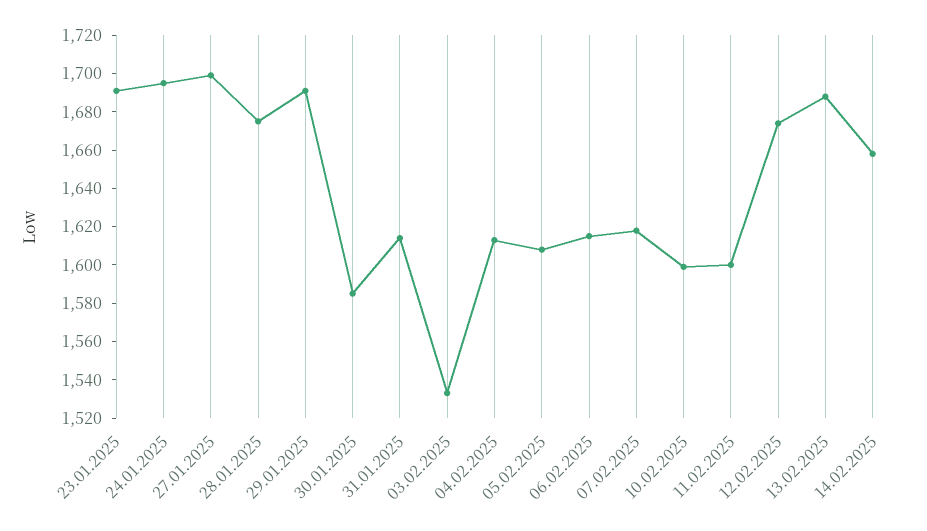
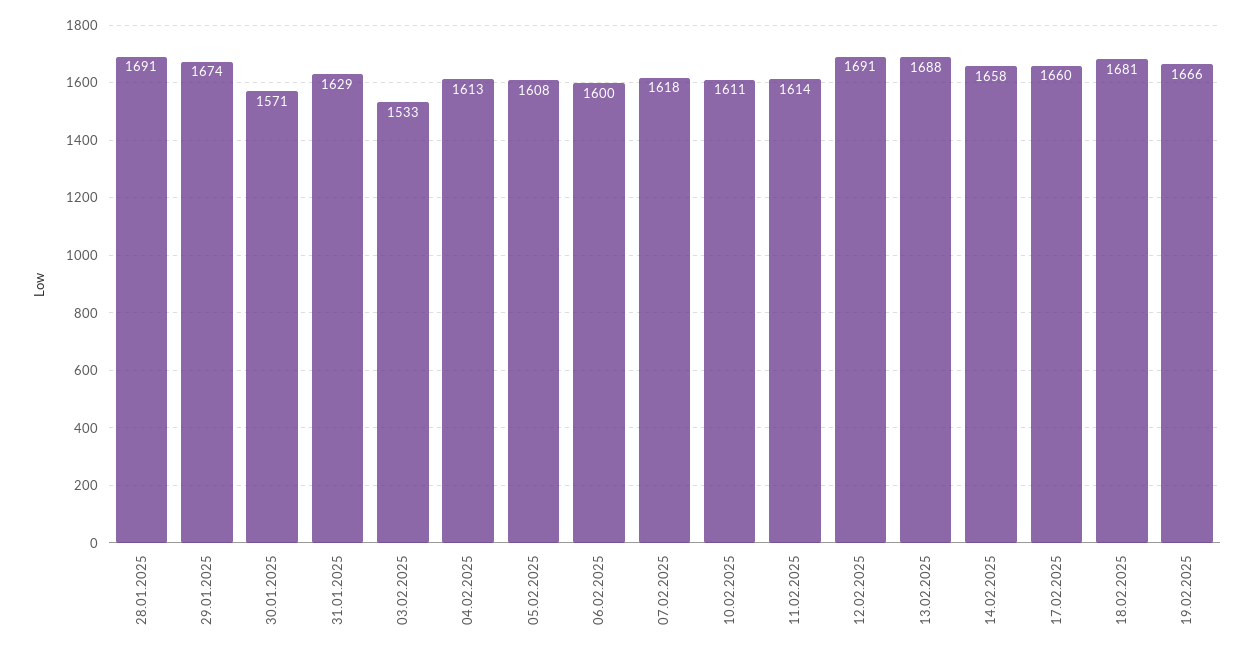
23.01.2025: 1690 -> none
24.01.2025: 1695 -> none
27.01.2025: 1700 -> none
28.01.2025: 1675 -> 1691
29.01.2025: 1690 -> 1674
30.01.2025: 1585 -> 1571
31.01.2025: 1615 -> 1629
06.02.2025: 1615 -> 1600
10.02.2025: 1600 -> 1611
11.02.2025: 1600 -> 1614
12.02.2025: 1675 -> 1691
17.02.2025: none -> 1660
18.02.2025: none -> 1681
19.02.2025: none -> 1666

